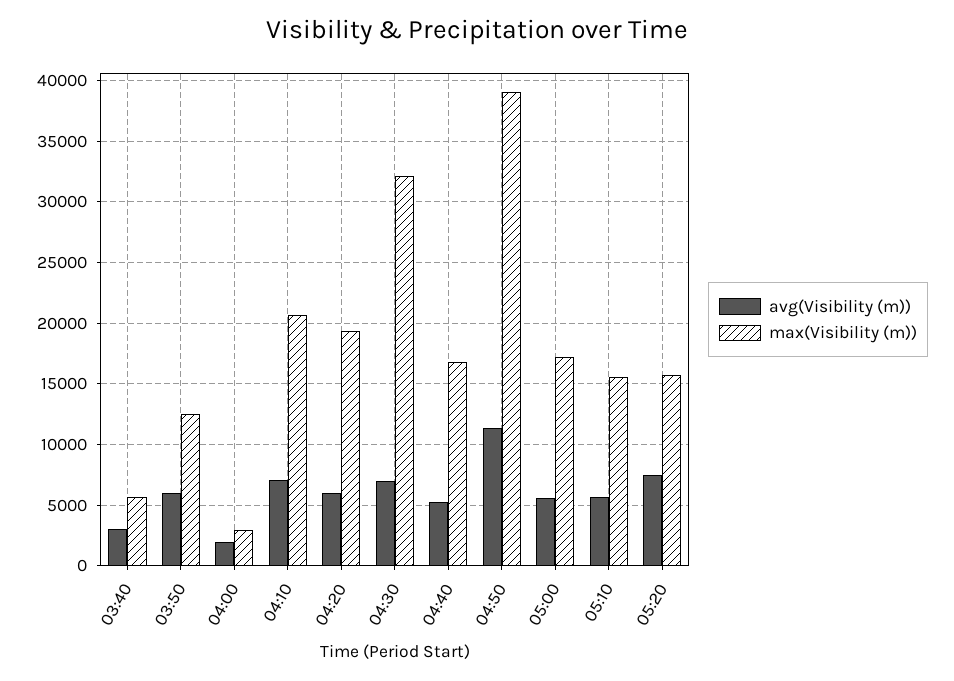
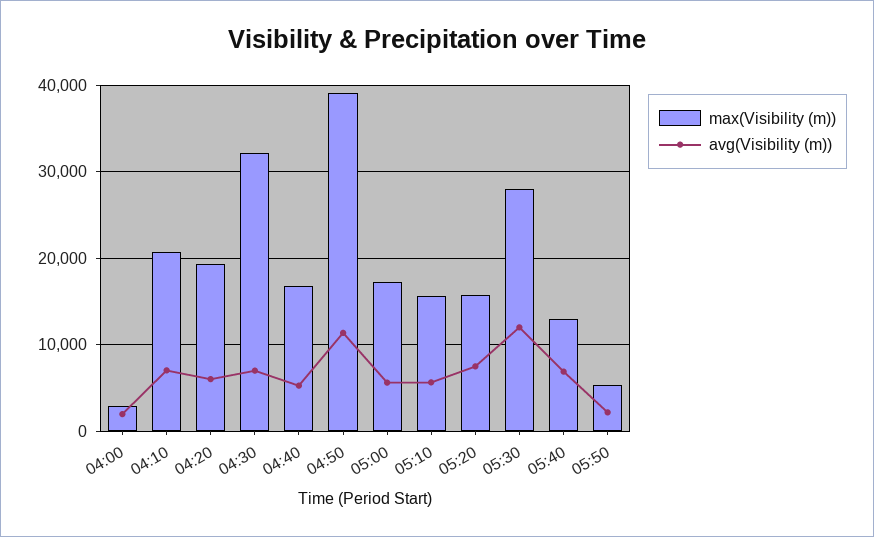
avg(Visibility (m)), 03:40: 3000 -> none
max(Visibility (m)), 03:40: 5500 -> none
avg(Visibility (m)), 03:50: 6000 -> none
max(Visibility (m)), 03:50: 12500 -> none
max(Visibility (m)), 05:30: none -> 28000
avg(Visibility (m)), 05:30: none -> 12000
max(Visibility (m)), 05:40: none -> 13000
avg(Visibility (m)), 05:40: none -> 7000
max(Visibility (m)), 05:50: none -> 5000
avg(Visibility (m)), 05:50: none -> 2000

